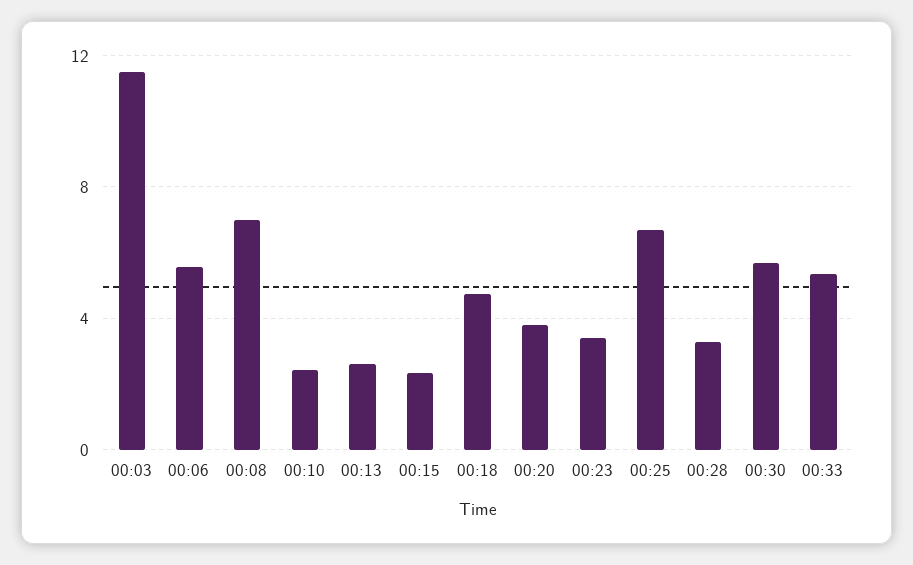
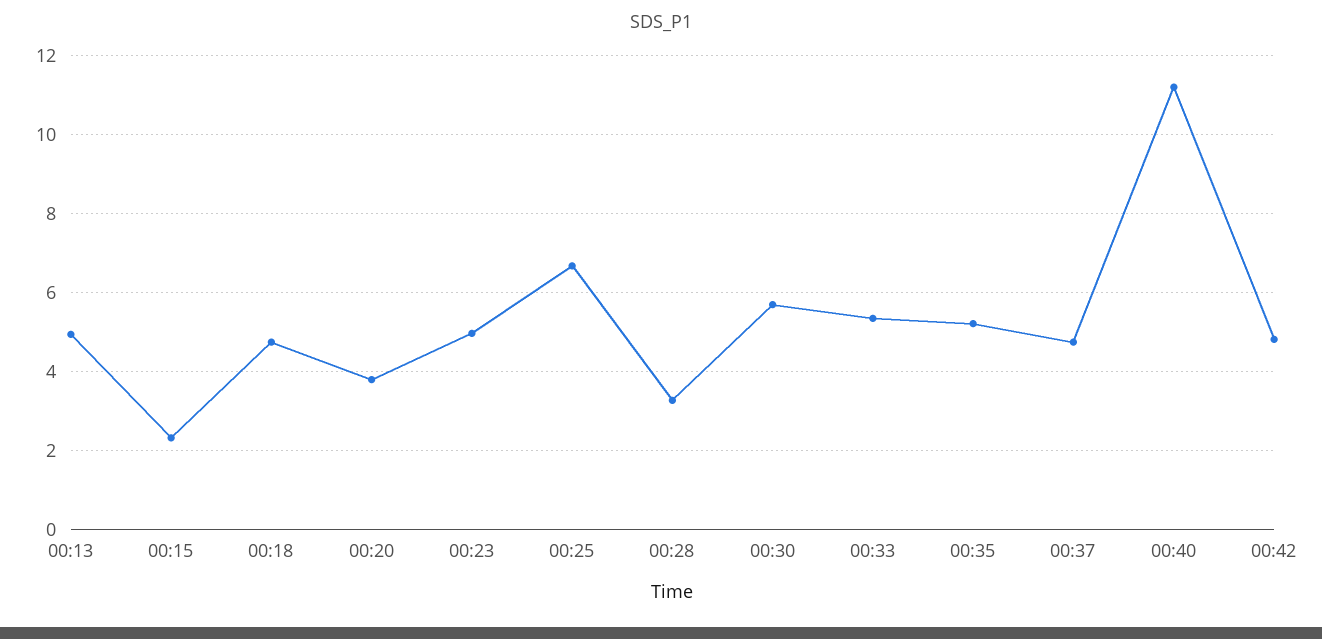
00:03: 11.5 -> none
00:06: 5.5 -> none
00:08: 7 -> none
00:10: 2.5 -> none
00:13: 2.5 -> 5
00:23: 3.5 -> 5
00:35: none -> 5.2
00:37: none -> 4.8
00:40: none -> 11.2
00:42: none -> 4.8

